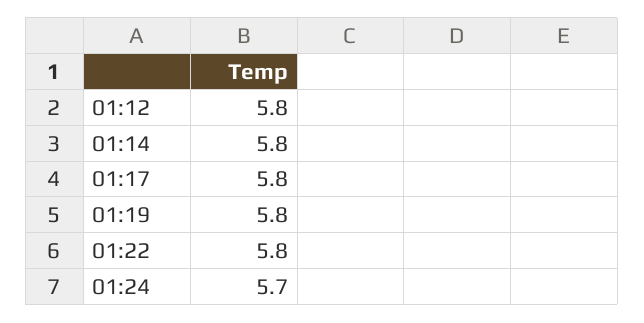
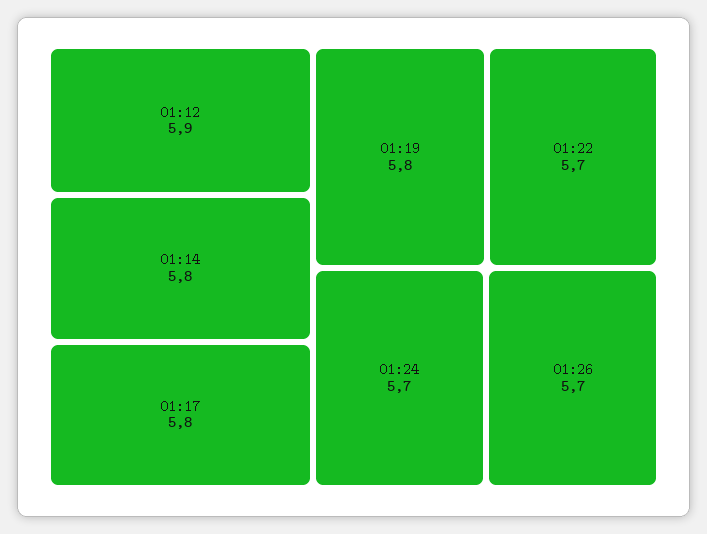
01:12: 5.8 -> 5.9
01:22: 5.8 -> 5.7
01:26: none -> 5.7

